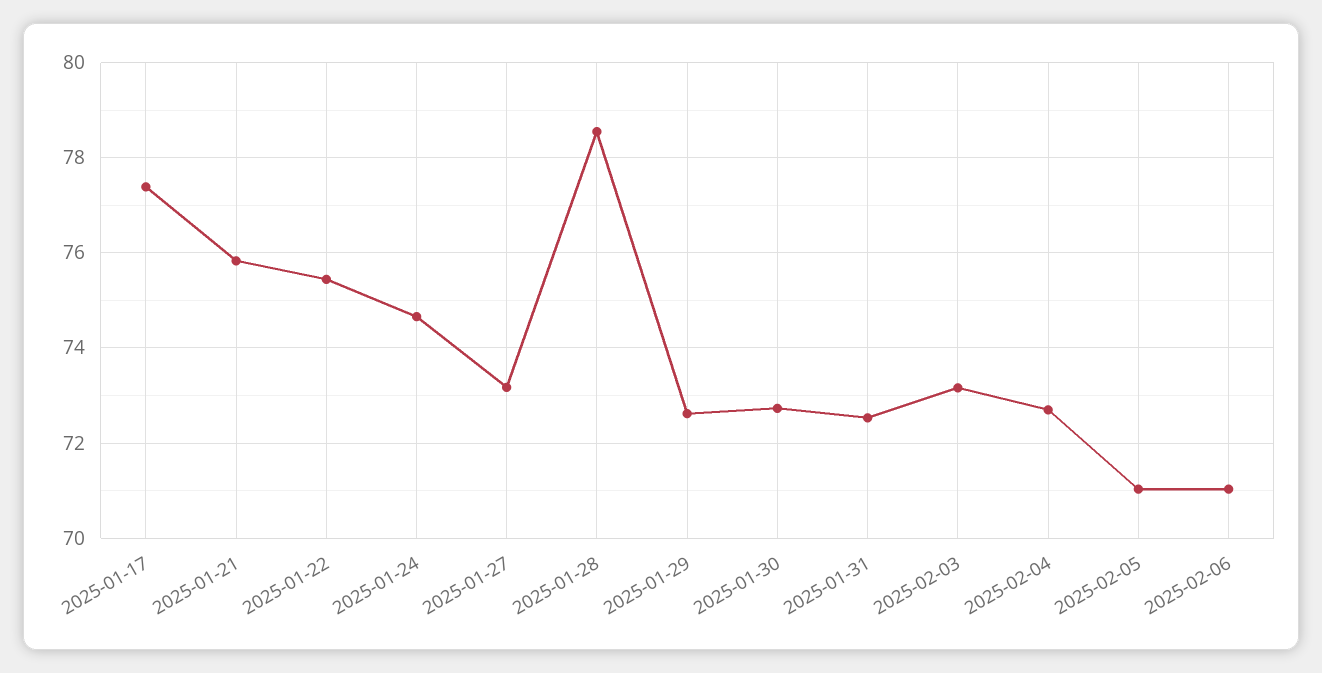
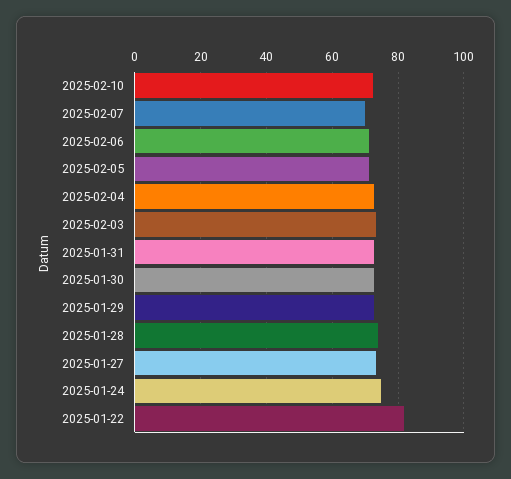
2025-01-17: 77.4 -> none
2025-01-21: 75.8 -> none
2025-01-22: 75.4 -> 82
2025-01-28: 78.6 -> 74
2025-02-10: none -> 72
2025-02-07: none -> 70

